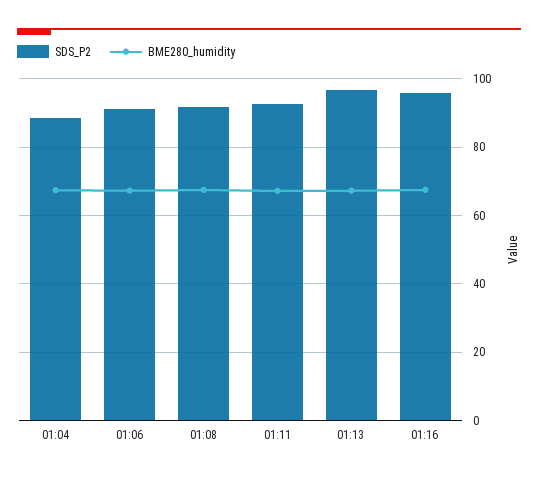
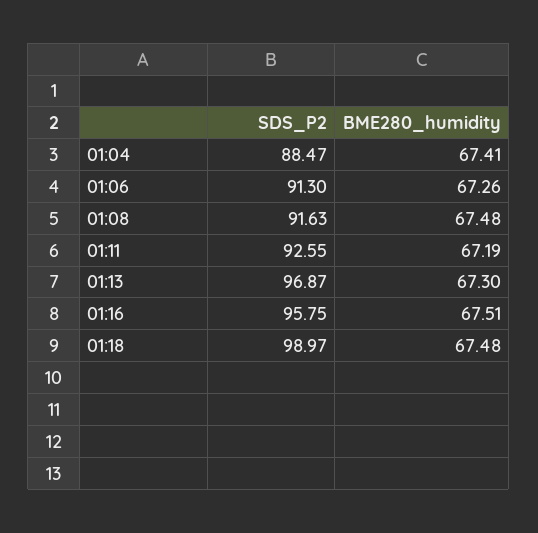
SDS_P2, 01:18: none -> 98.97
BME280_humidity, 01:18: none -> 67.48

